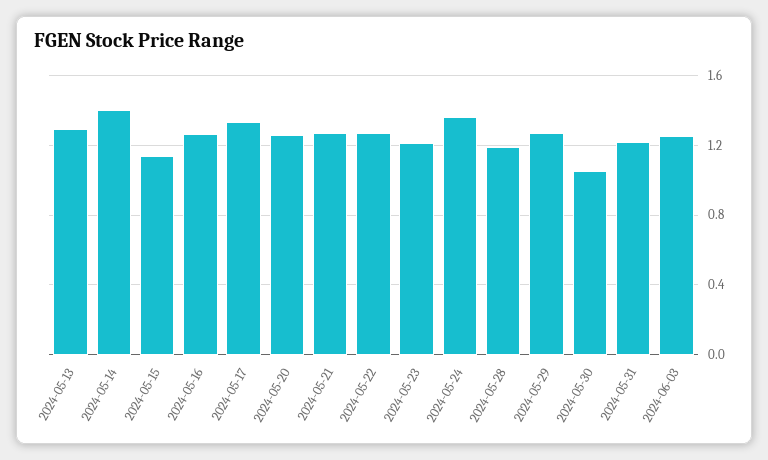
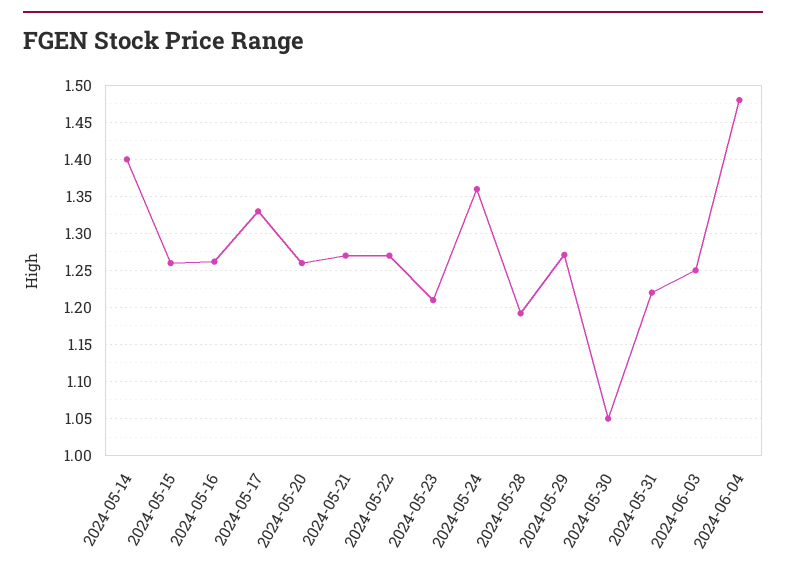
2024-05-13: 1.3 -> none
2024-05-15: 1.15 -> 1.26
2024-06-04: none -> 1.48

